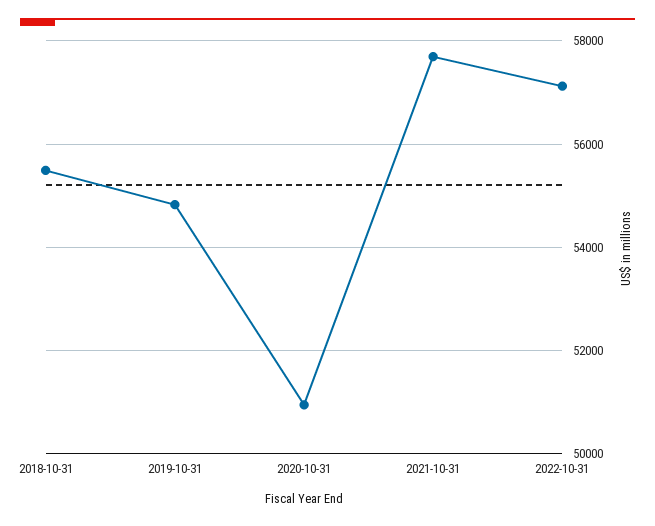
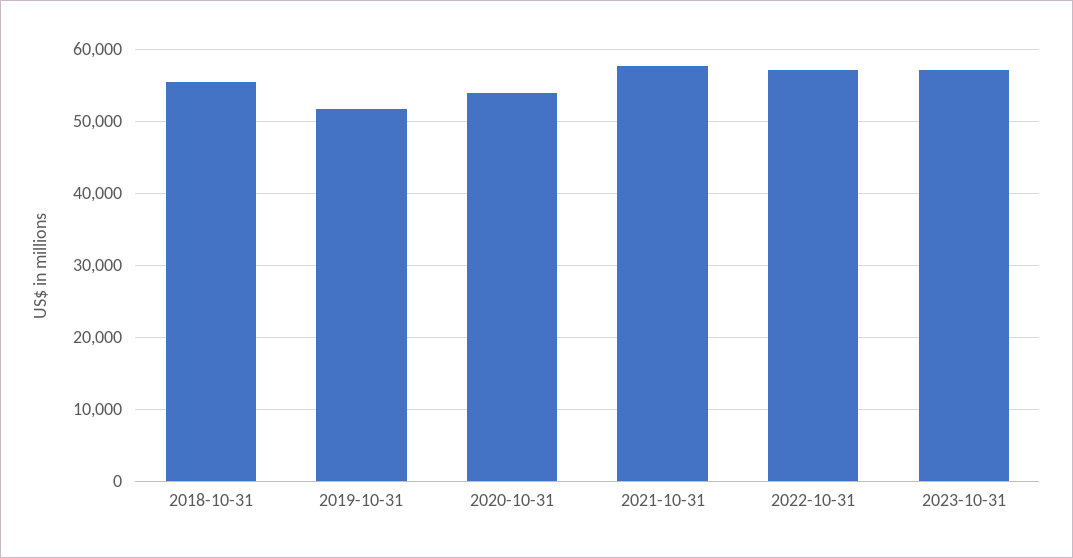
2019-10-31: 54800 -> 52000
2020-10-31: 51000 -> 54000
2023-10-31: none -> 57000

